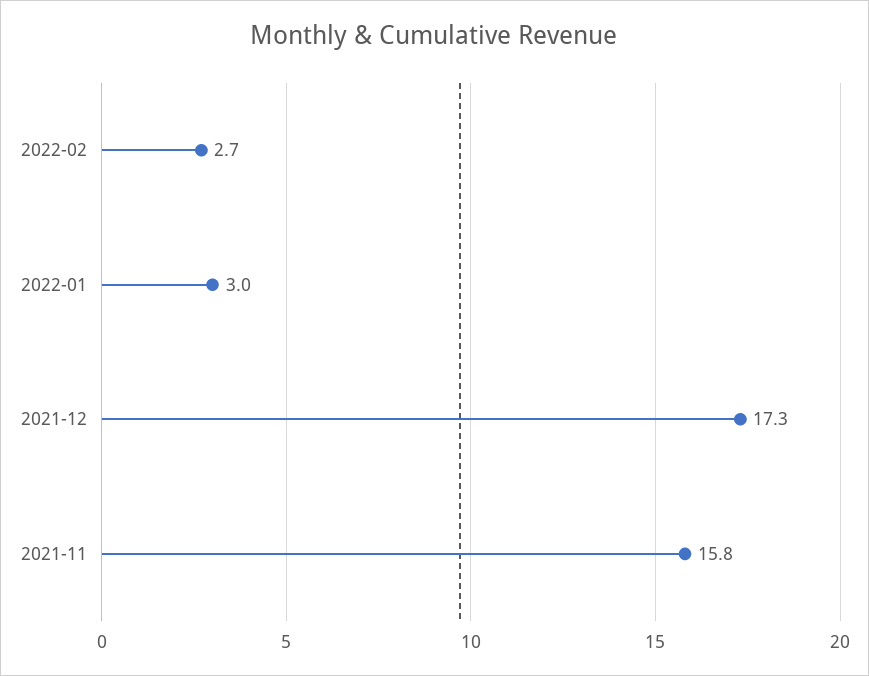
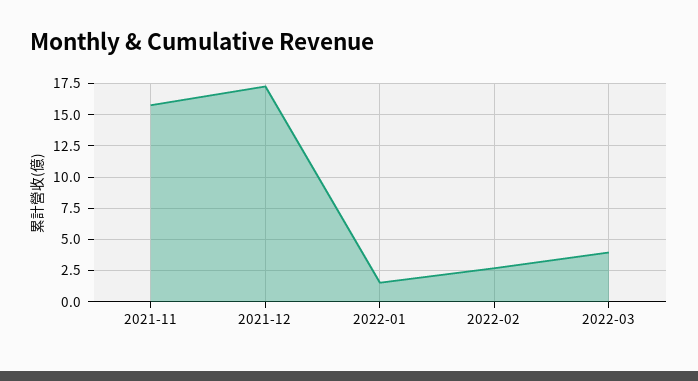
2022-01: 3 -> 1.5
2022-03: none -> 4

